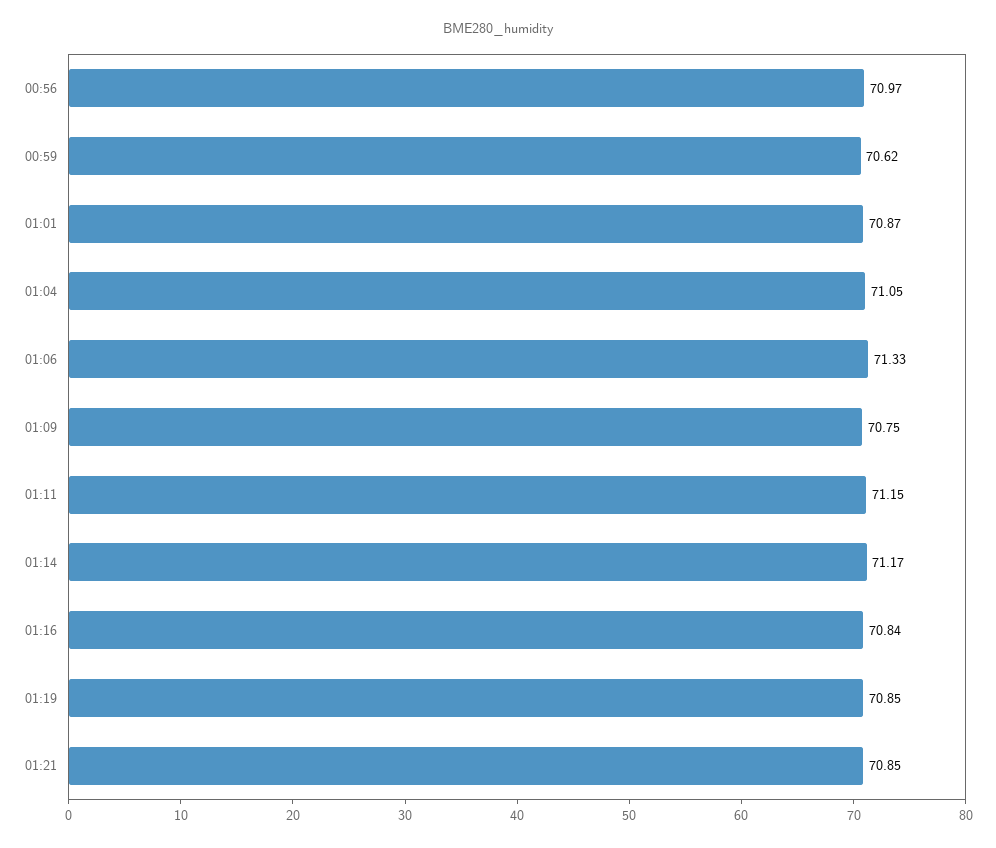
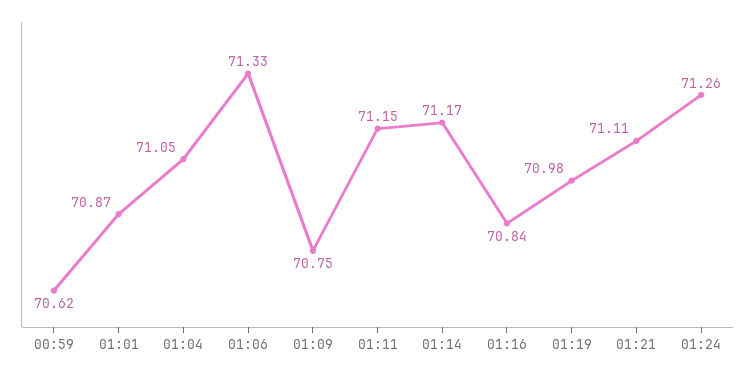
00:56: 70.97 -> none
01:19: 70.85 -> 70.98
01:21: 70.85 -> 71.11
01:24: none -> 71.26

